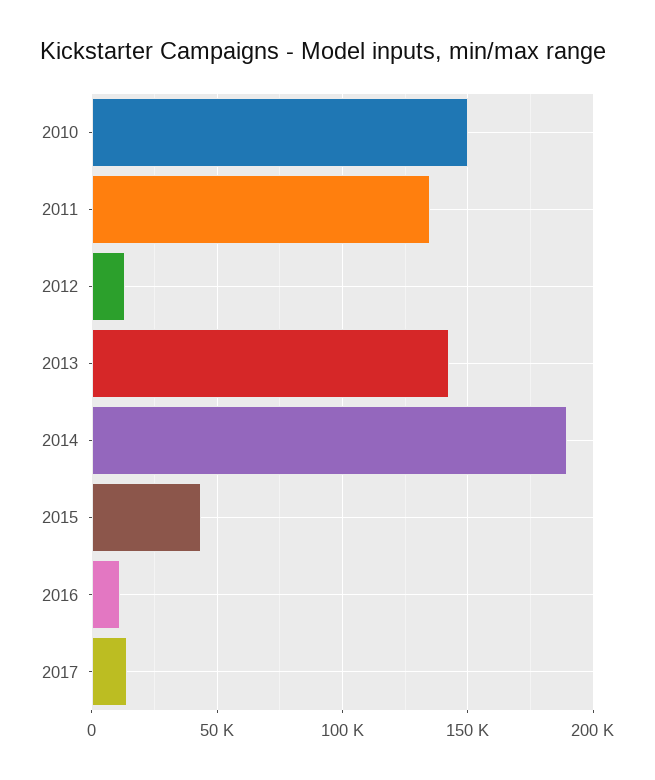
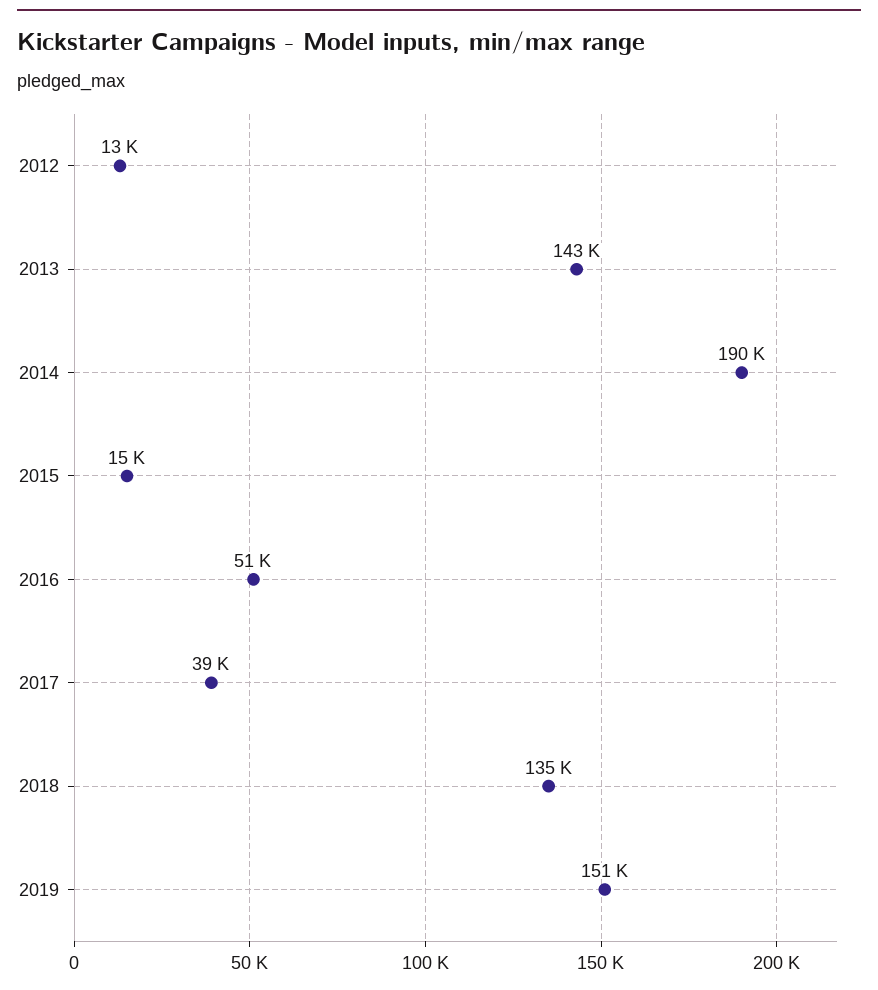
2010: 150000 -> none
2011: 135000 -> none
2015: 45000 -> 15000
2016: 10000 -> 51000
2017: 15000 -> 39000
2018: none -> 135000
2019: none -> 151000

